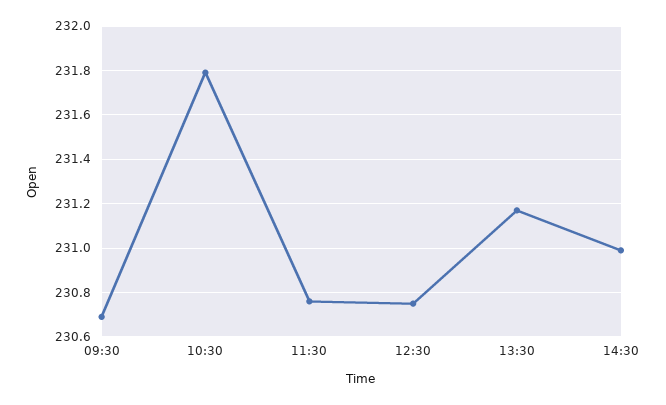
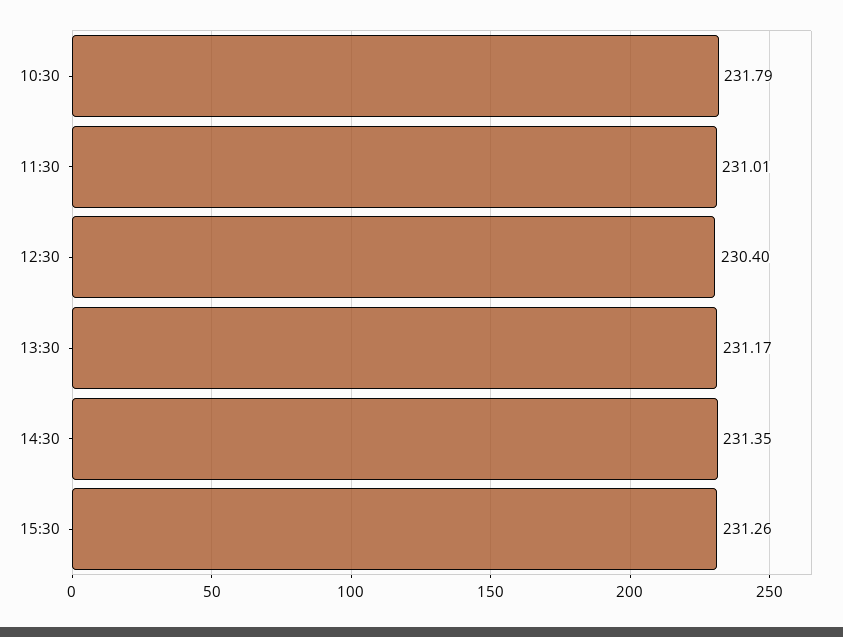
09:30: 230.7 -> none
11:30: 230.75 -> 231.01
12:30: 230.75 -> 230.4
14:30: 231 -> 231.35
15:30: none -> 231.26

